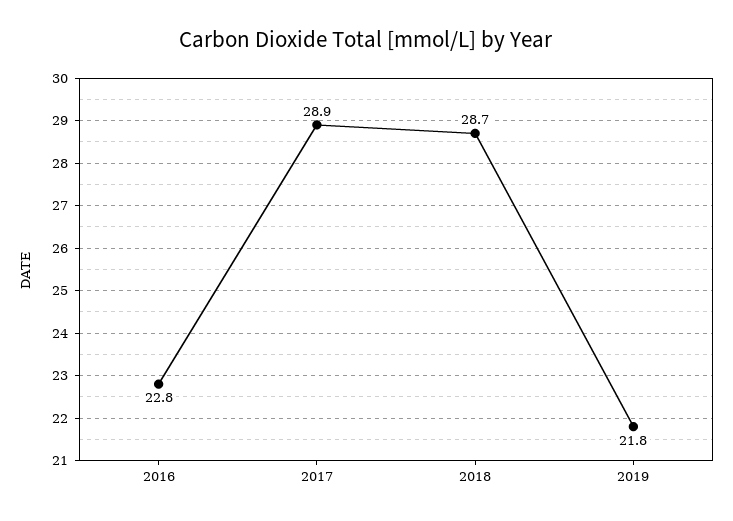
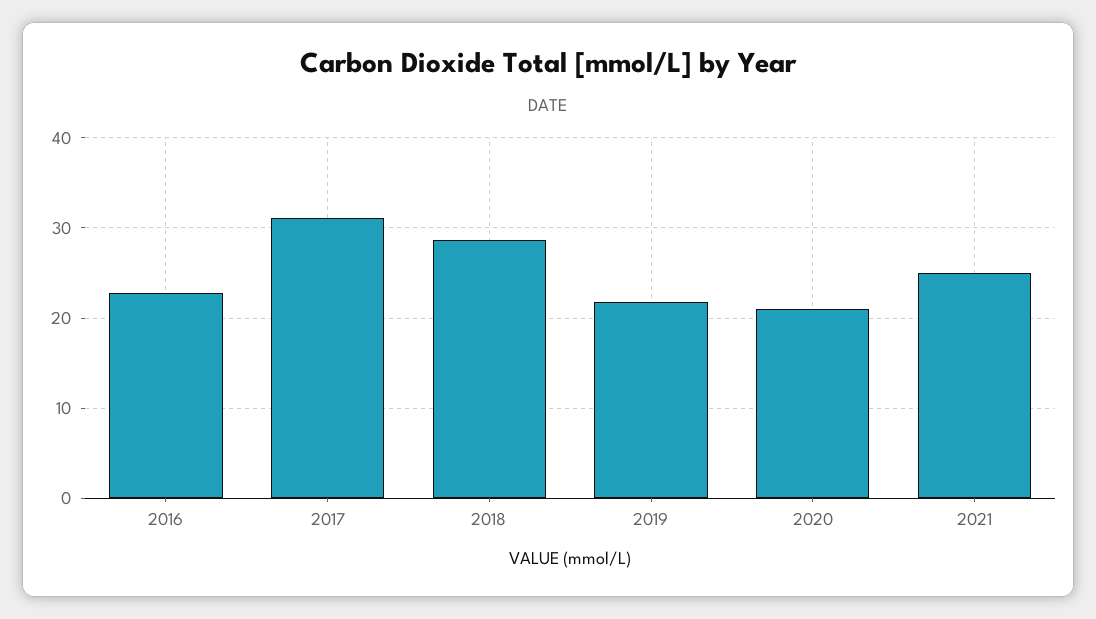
2017: 28.9 -> 31
2020: none -> 21
2021: none -> 25

